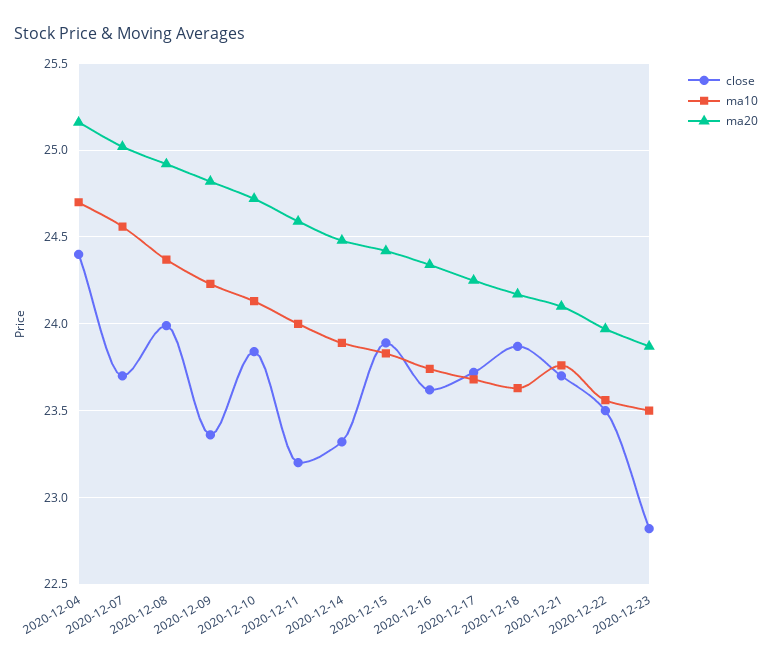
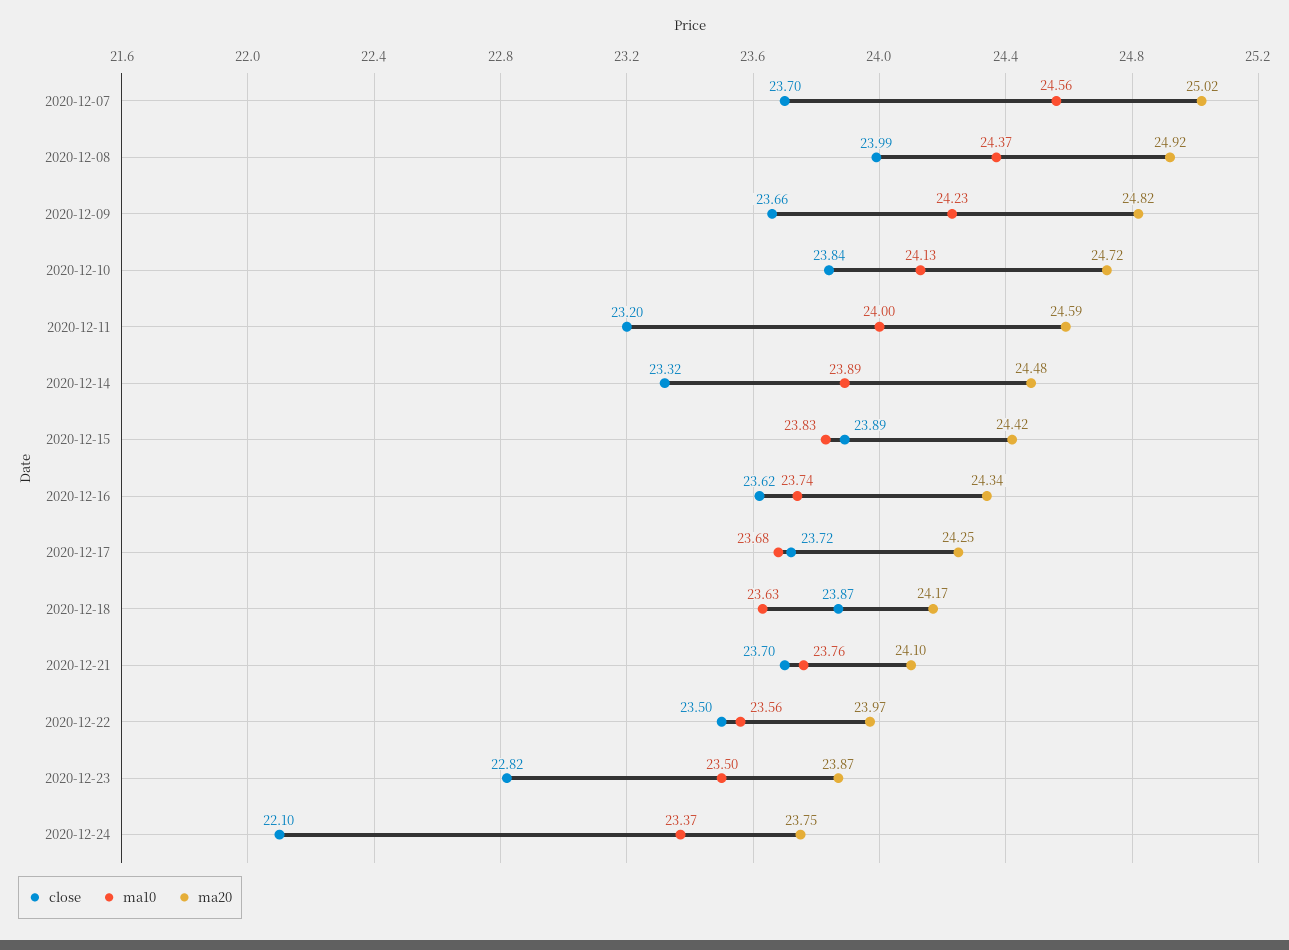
close, 2020-12-04: 24.4 -> none
ma10, 2020-12-04: 24.7 -> none
ma20, 2020-12-04: 25.15 -> none
close, 2020-12-09: 23.35 -> 23.66
close, 2020-12-24: none -> 22.1
ma10, 2020-12-24: none -> 23.37
ma20, 2020-12-24: none -> 23.75

